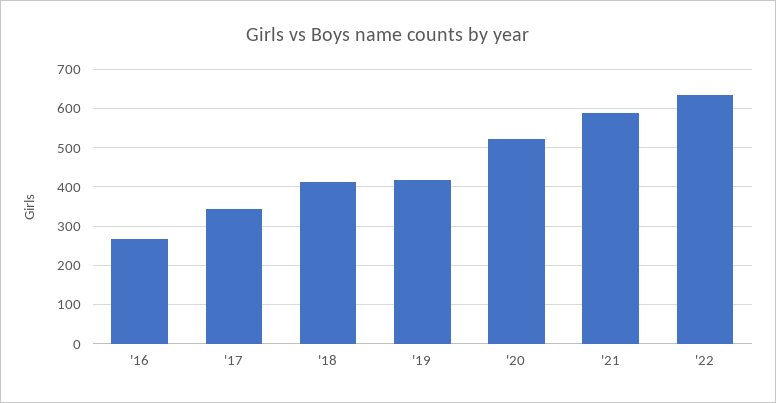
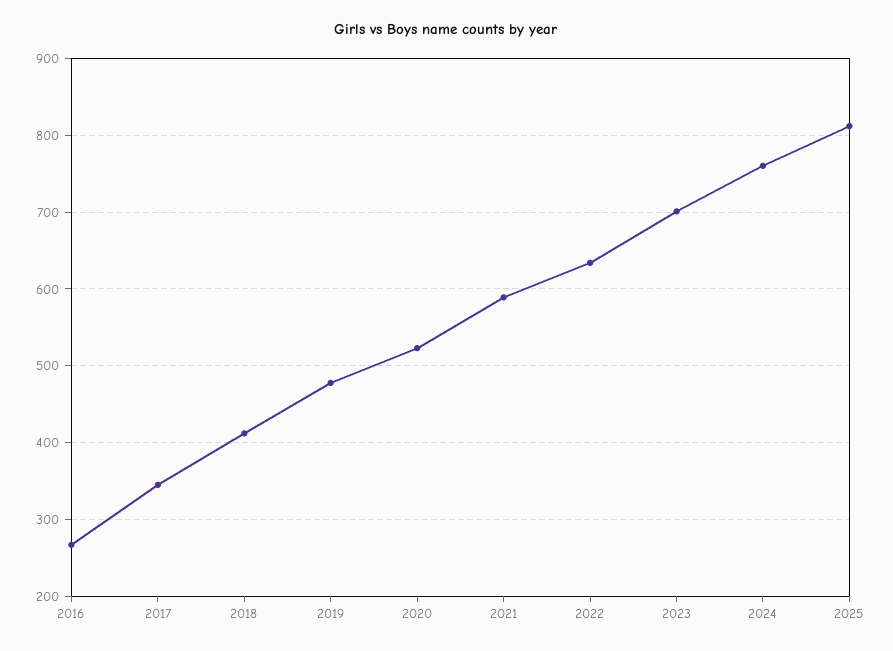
'19: 420 -> 480
2023: none -> 700
2024: none -> 760
2025: none -> 810

